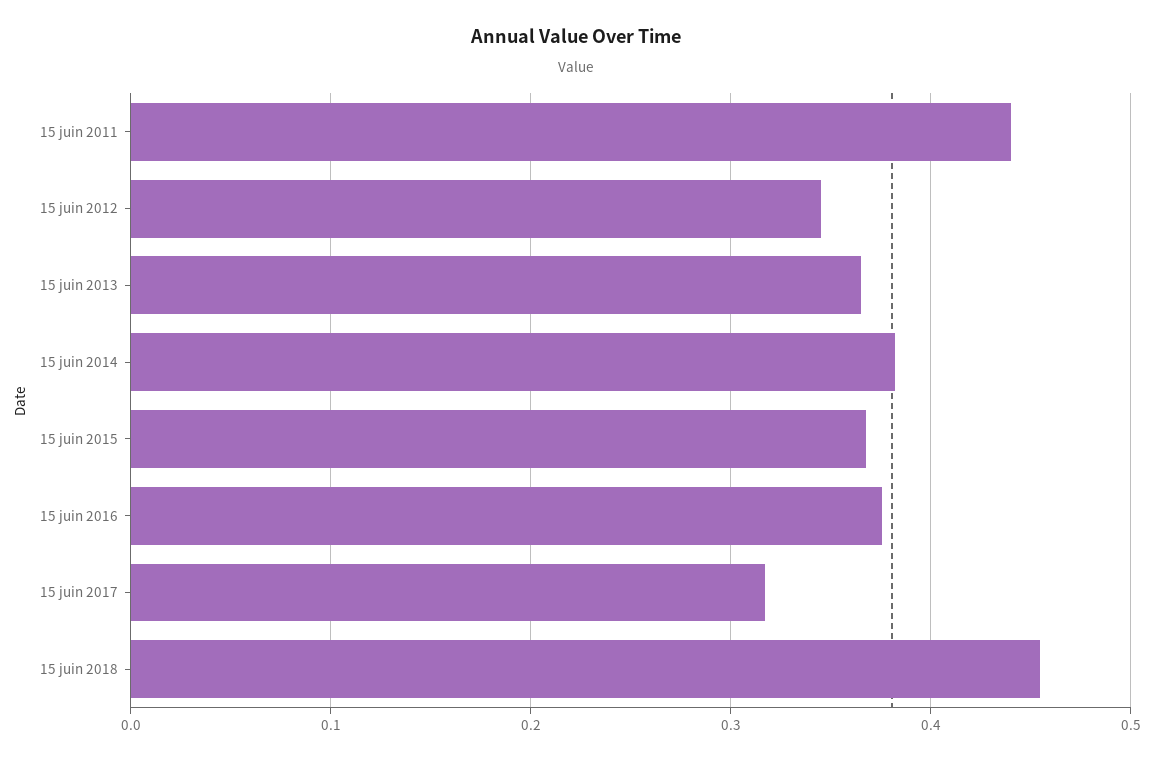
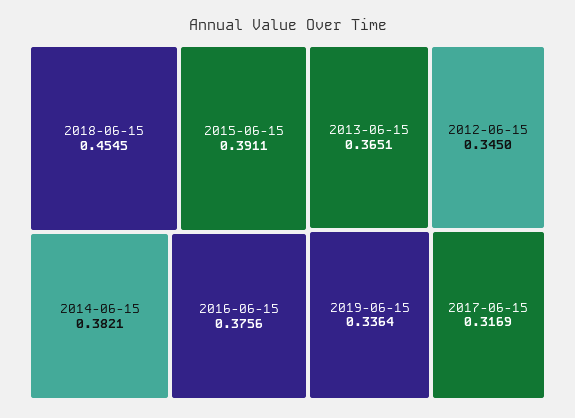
15 juin 2011: 0.44 -> none
15 juin 2015: 0.37 -> 0.3911
2019-06-15: none -> 0.3364

